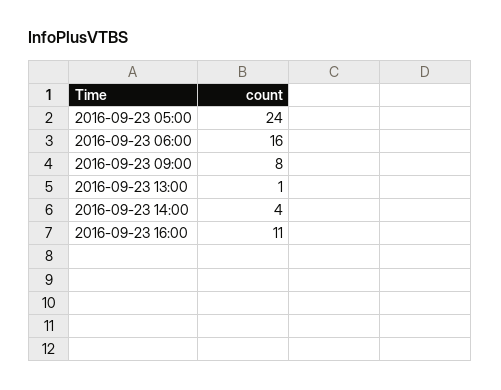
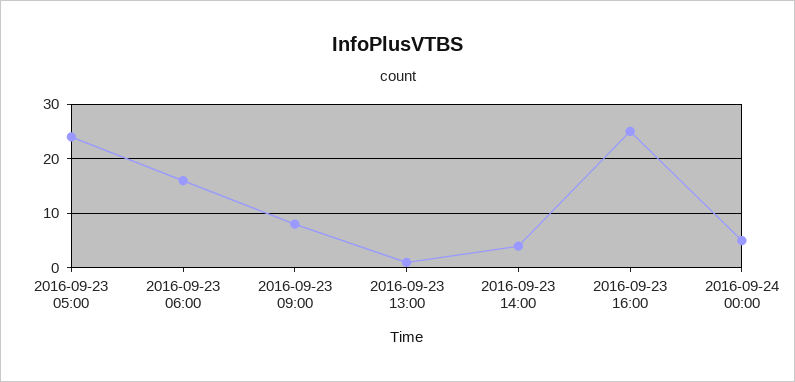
2016-09-23 16:00: 11 -> 25
2016-09-24 00:00: none -> 5

